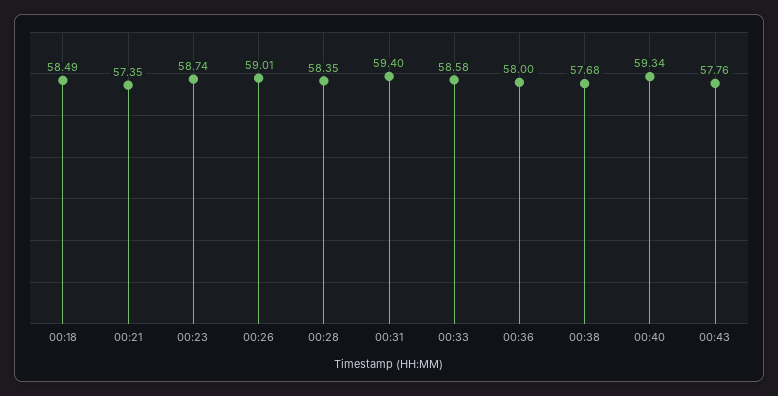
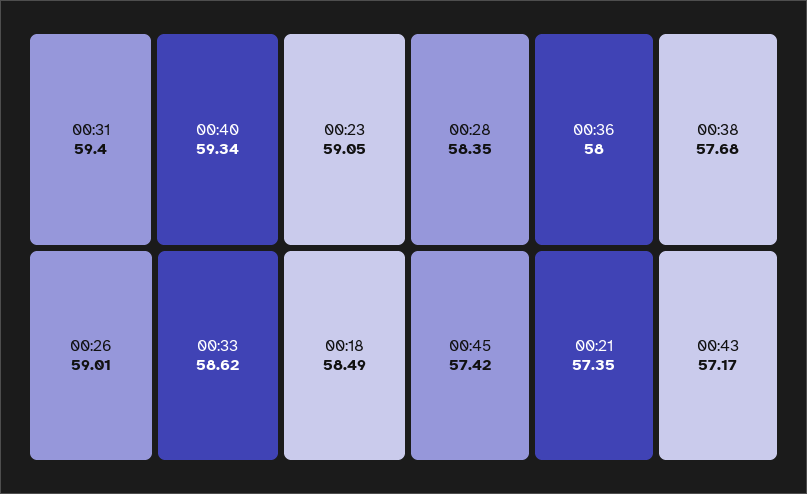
00:23: 58.74 -> 59.05
00:33: 58.58 -> 58.62
00:43: 57.76 -> 57.17
00:45: none -> 57.42

